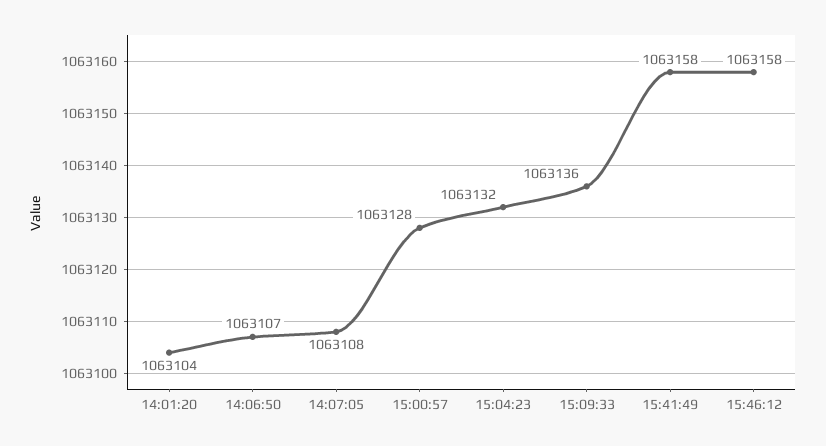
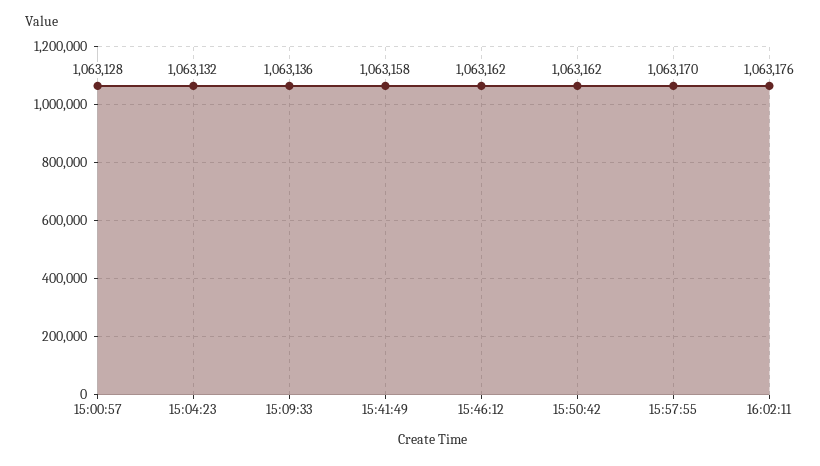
14:01:20: 1063104 -> none
14:06:50: 1063107 -> none
14:07:05: 1063108 -> none
15:46:12: 1063158 -> 1063162
15:50:42: none -> 1063162
15:57:55: none -> 1063170
16:02:11: none -> 1063176

